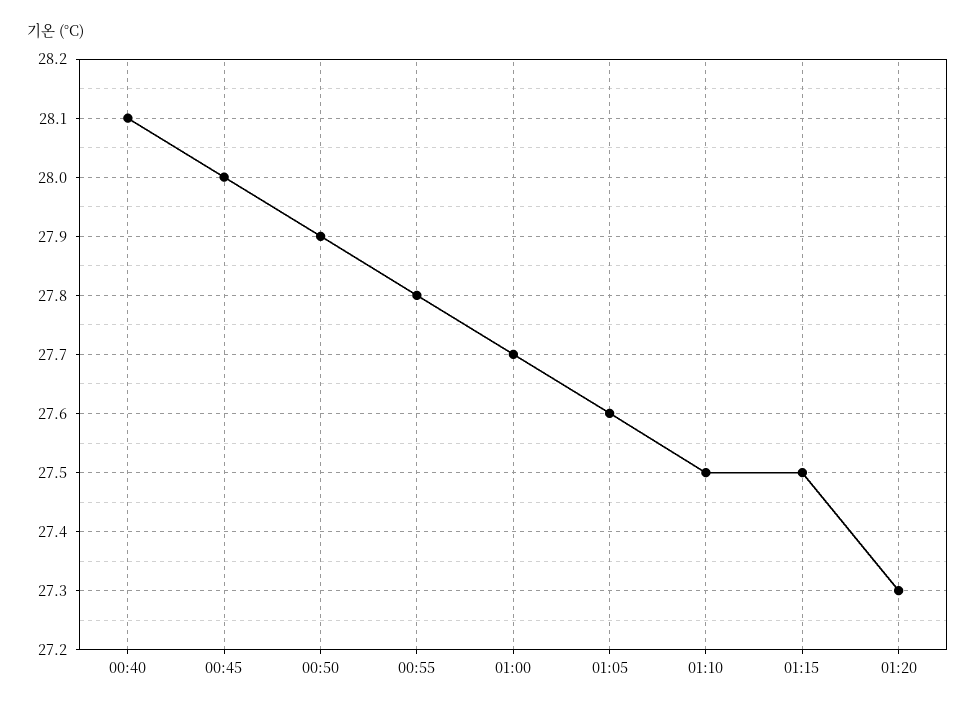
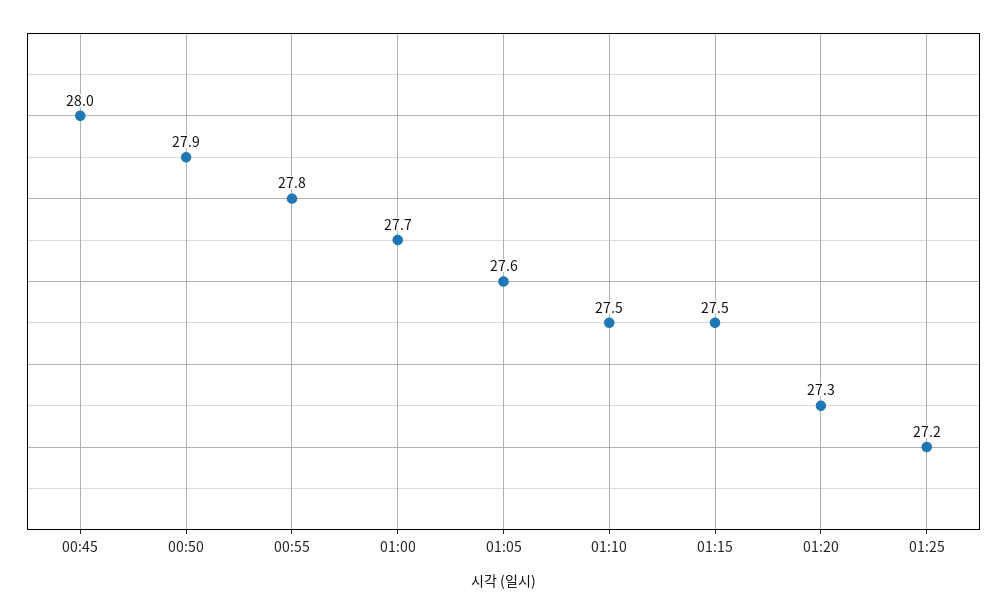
00:40: 28.1 -> none
01:25: none -> 27.2

